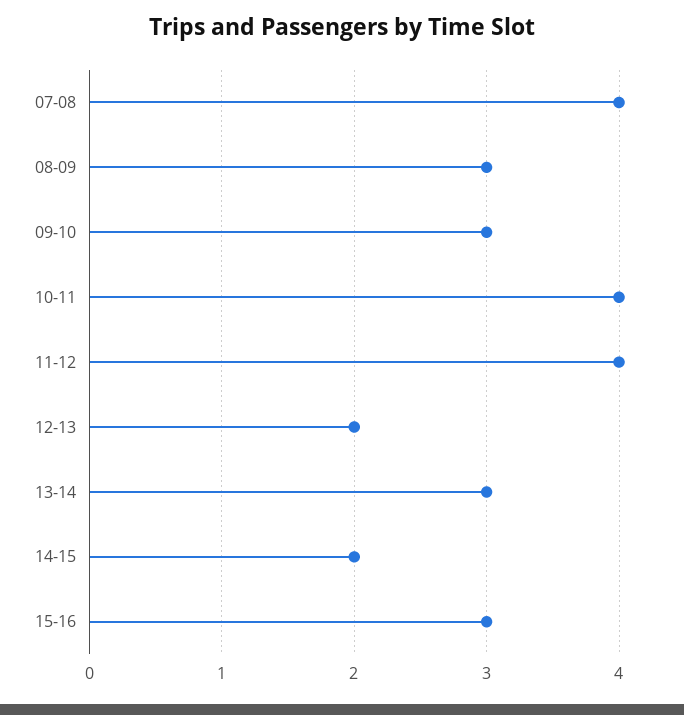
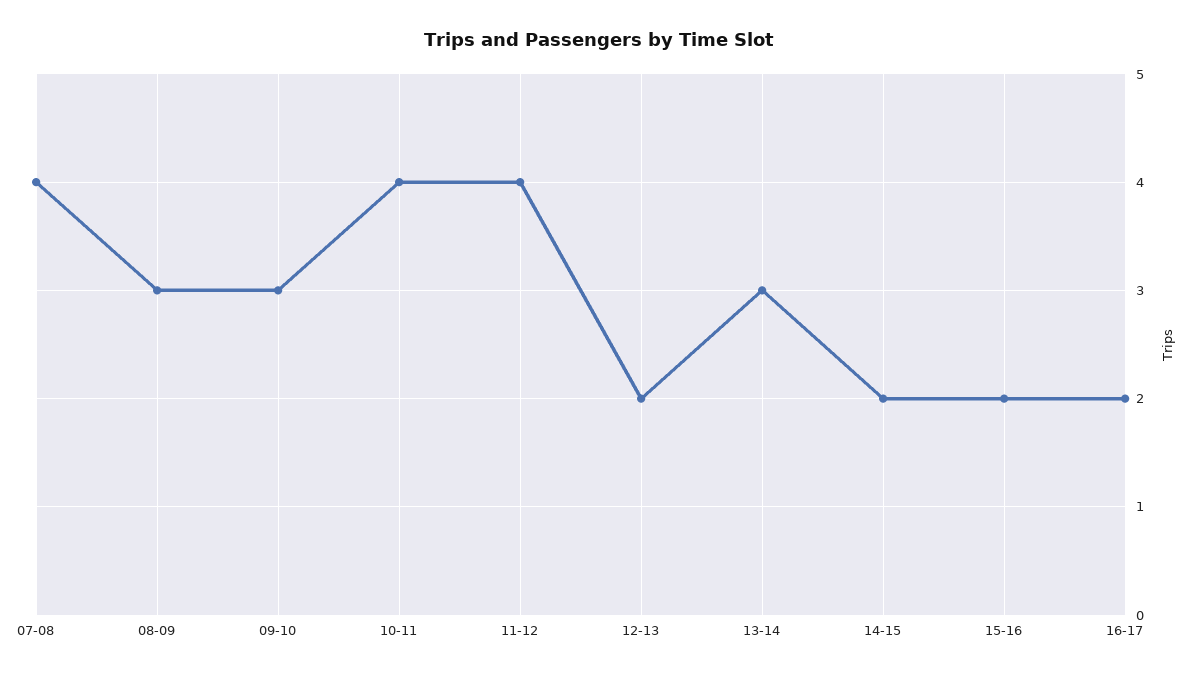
15-16: 3 -> 2
16-17: none -> 2

